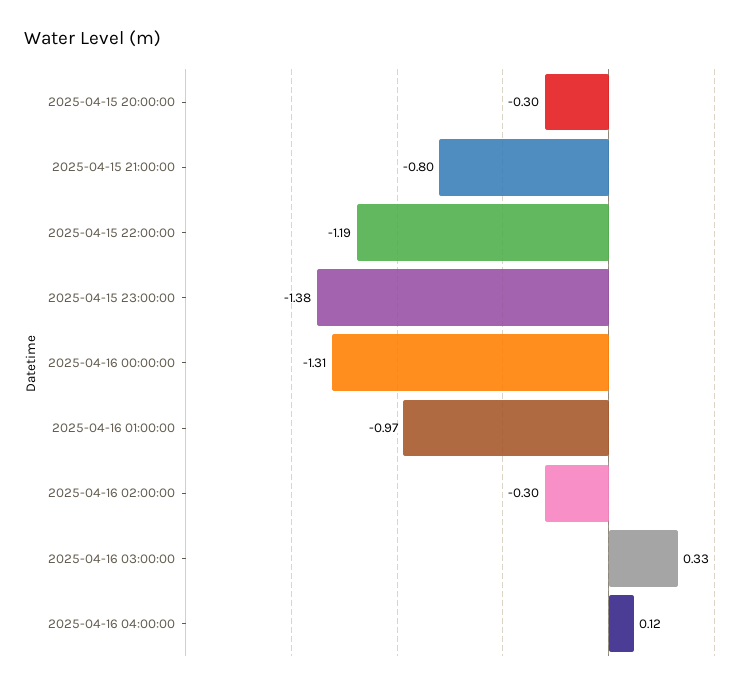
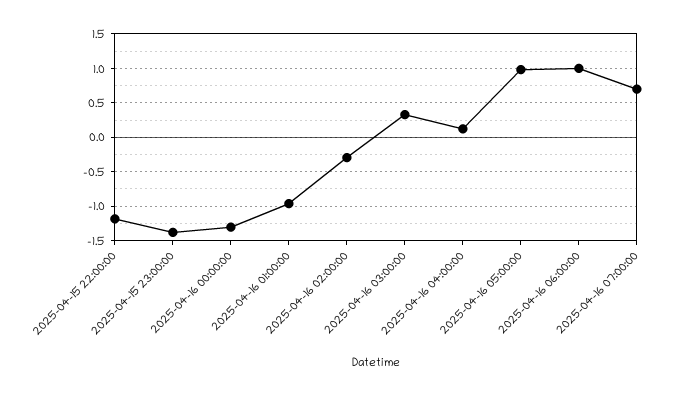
2025-04-15 20:00:00: -0.3 -> none
2025-04-15 21:00:00: -0.8 -> none
2025-04-16 05:00:00: none -> 1
2025-04-16 06:00:00: none -> 1
2025-04-16 07:00:00: none -> 0.7

